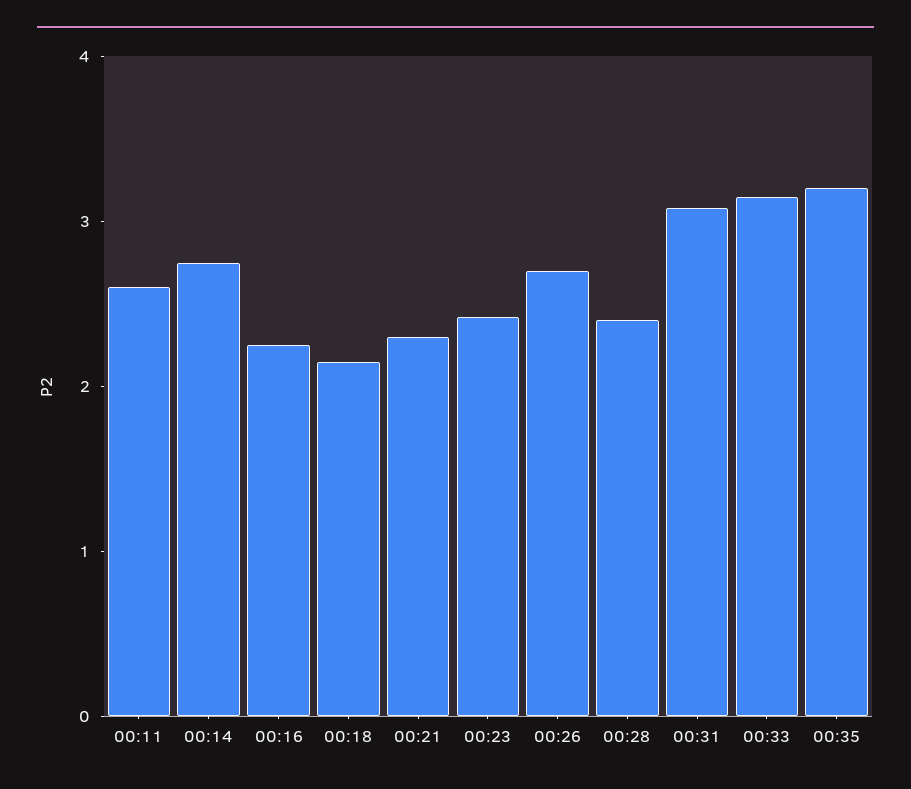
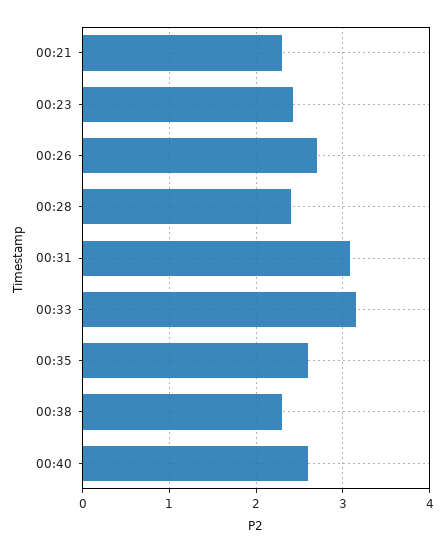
00:11: 2.6 -> none
00:14: 2.8 -> none
00:16: 2.2 -> none
00:18: 2.2 -> none
00:35: 3.2 -> 2.6
00:38: none -> 2.3
00:40: none -> 2.6

